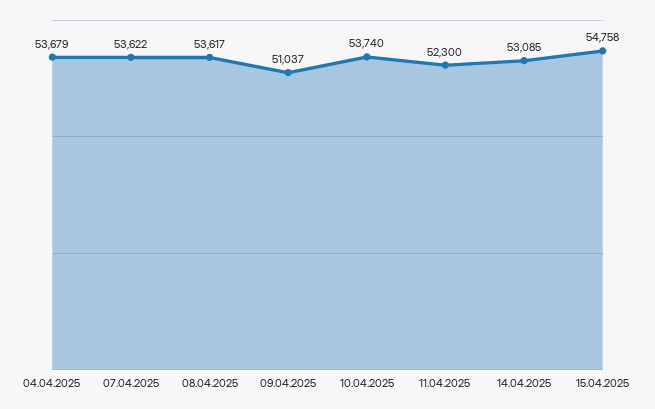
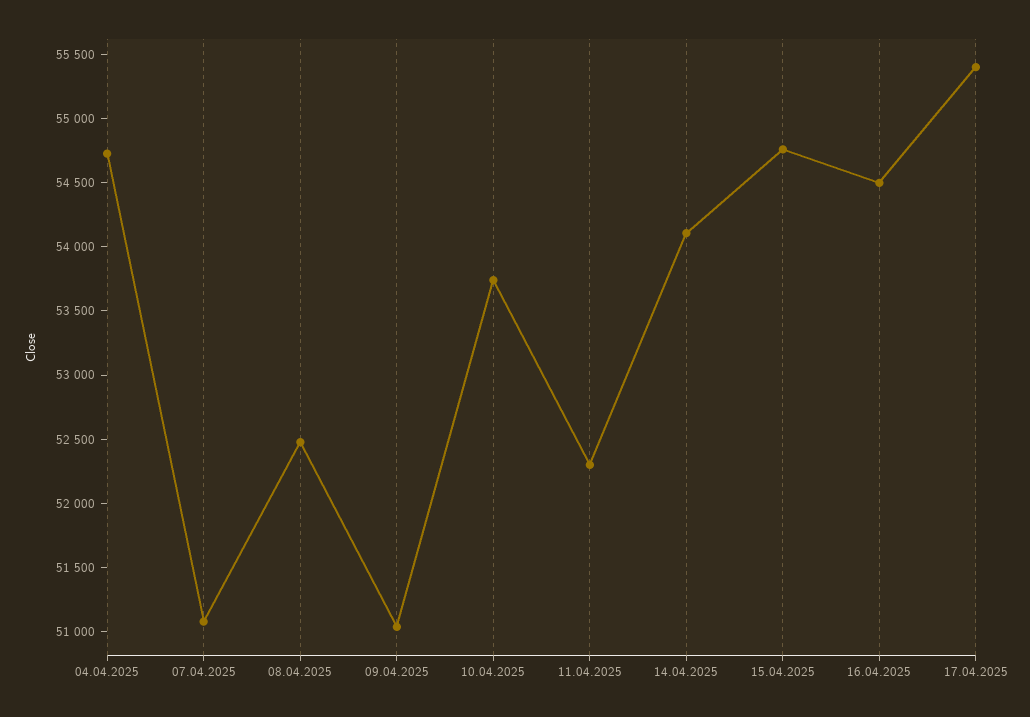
04.04.2025: 53679 -> 54700
07.04.2025: 53622 -> 51100
08.04.2025: 53617 -> 52500
14.04.2025: 53085 -> 54100
16.04.2025: none -> 54500
17.04.2025: none -> 55400

